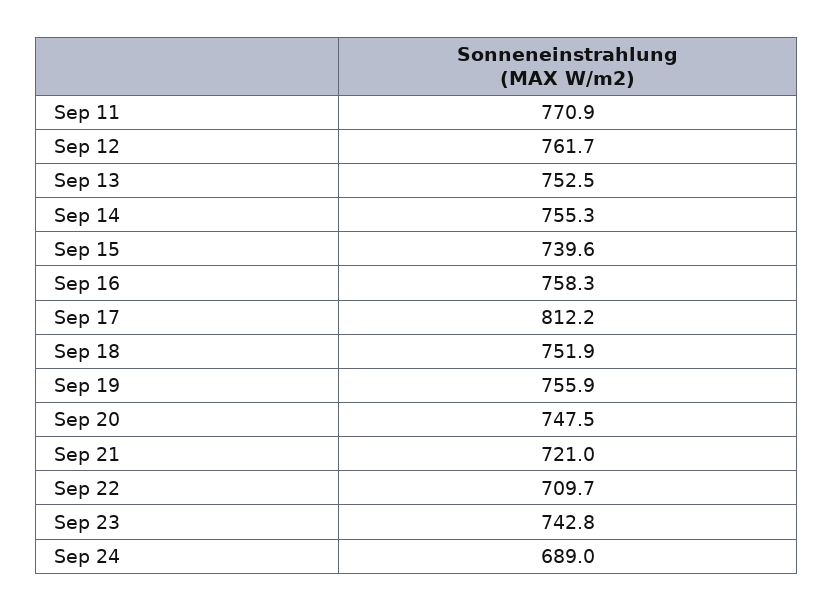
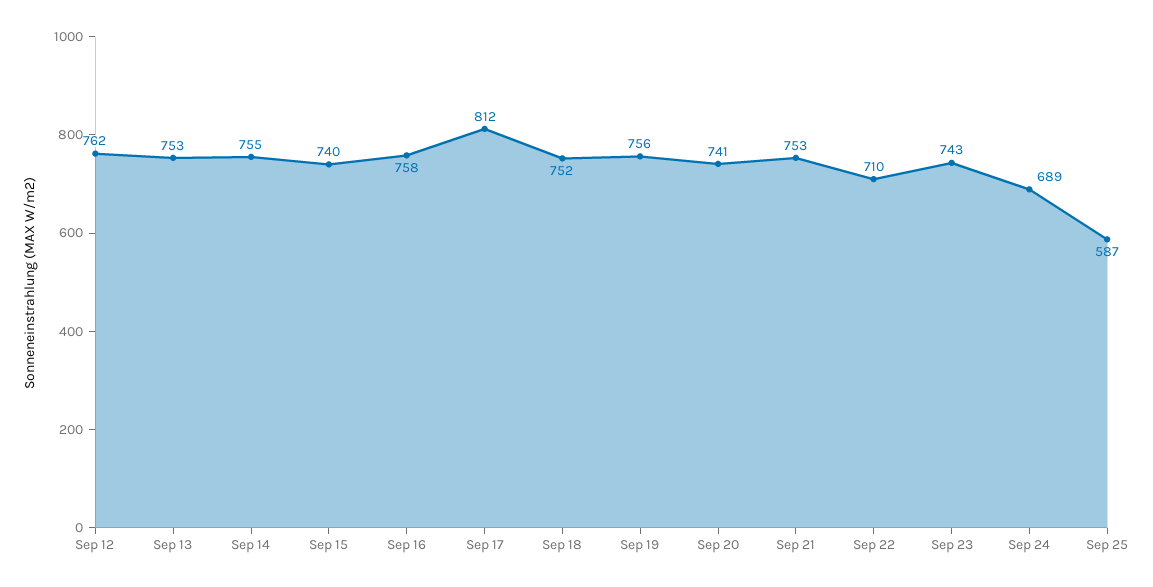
Sep 11: 770.9 -> none
Sep 20: 747.5 -> 741
Sep 21: 721 -> 753
Sep 25: none -> 587

